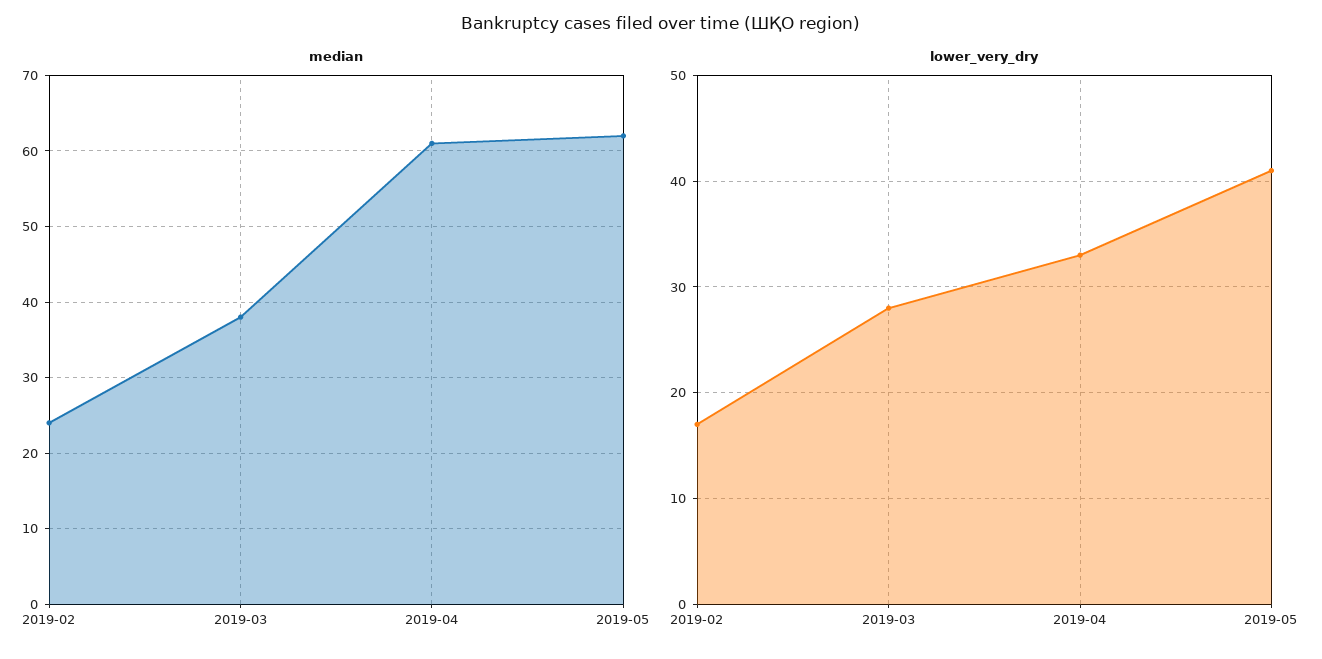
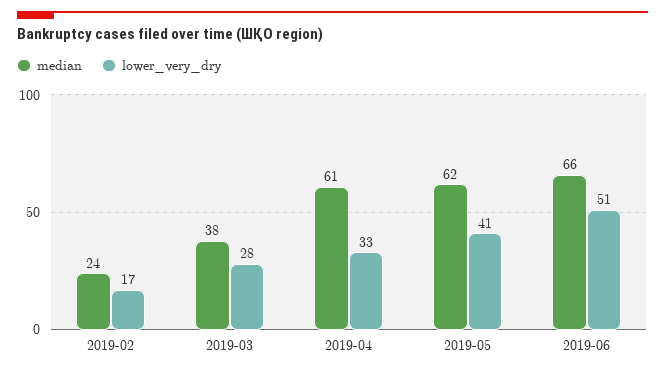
median, 2019-06: none -> 66
lower_very_dry, 2019-06: none -> 51

